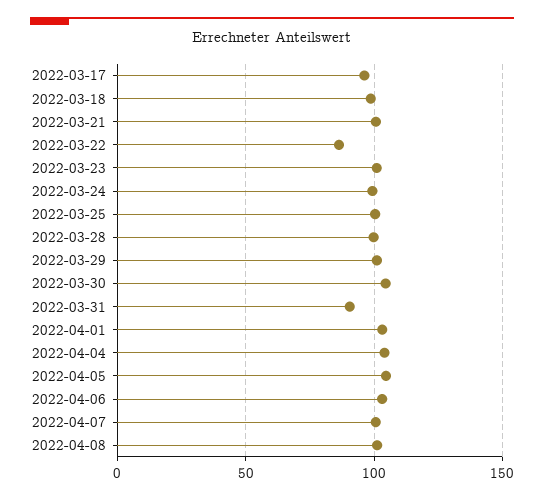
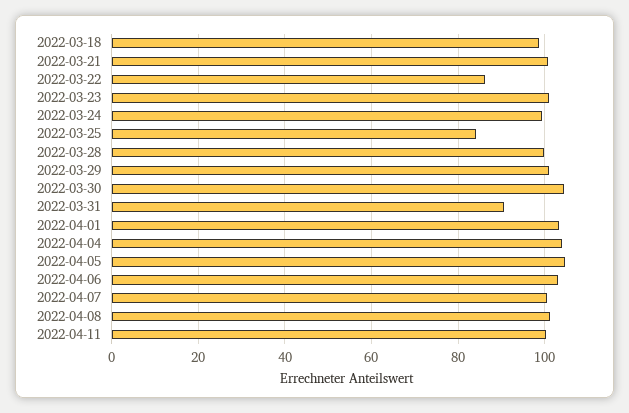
2022-03-17: 95 -> none
2022-03-25: 100 -> 84
2022-04-11: none -> 100

